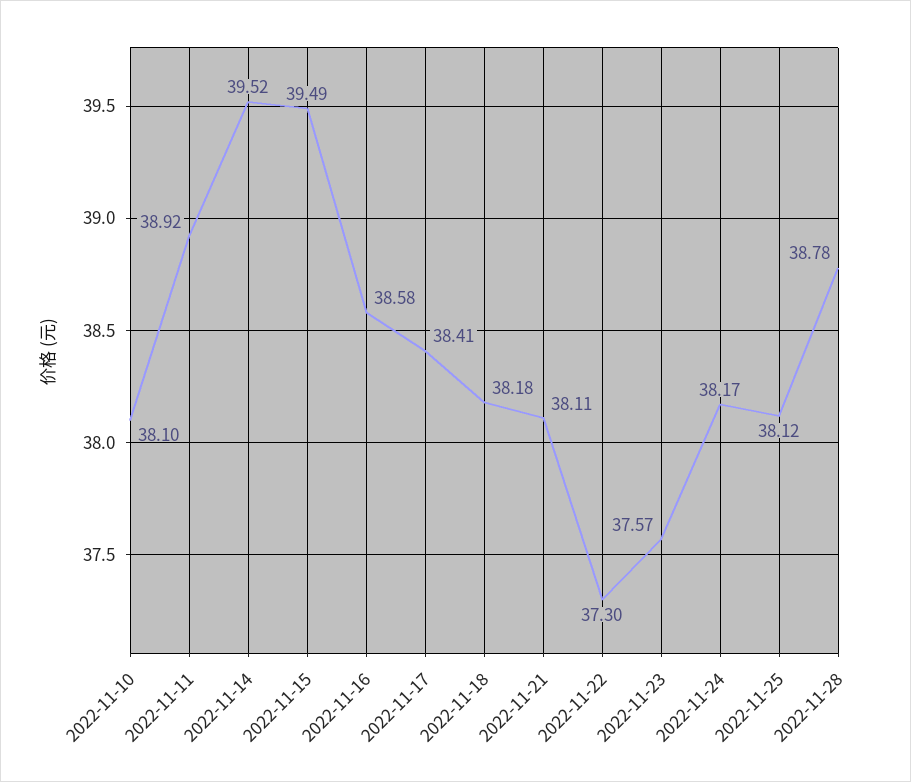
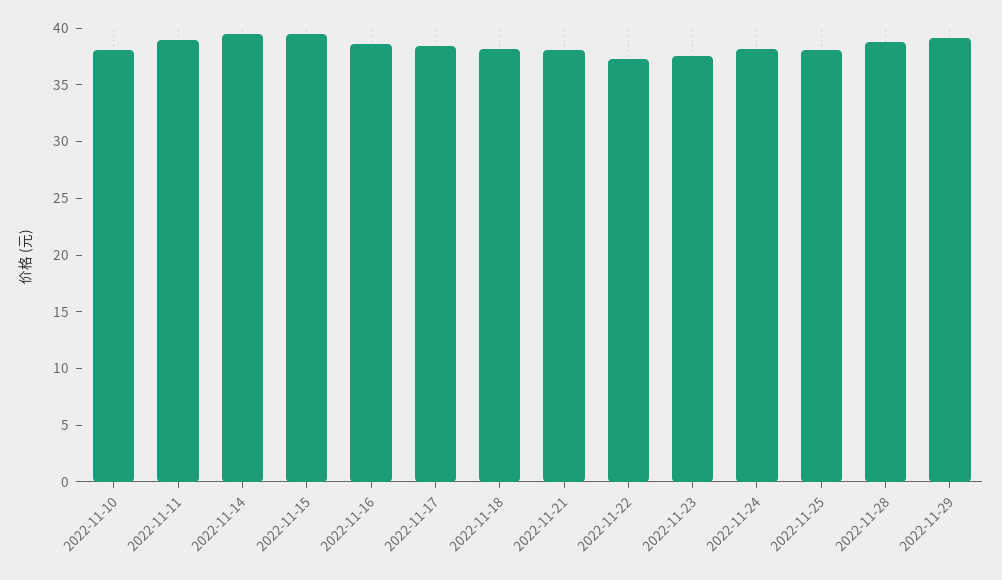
2022-11-29: none -> 39

